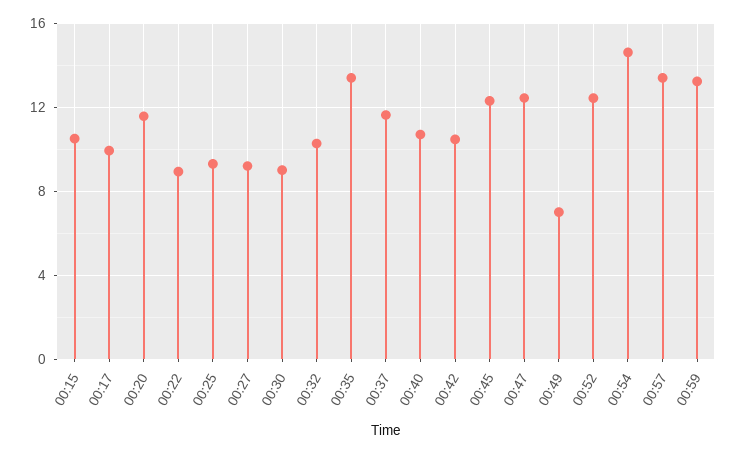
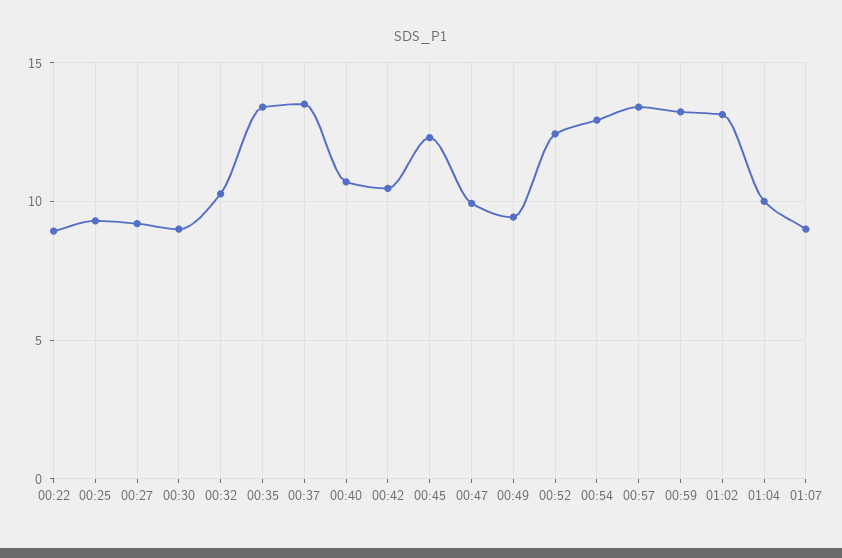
00:15: 10.5 -> none
00:17: 10 -> none
00:20: 11.5 -> none
00:37: 11.5 -> 13.5
00:47: 12.5 -> 10
00:49: 7 -> 9.5
00:54: 14.5 -> 13
01:02: none -> 13
01:04: none -> 10
01:07: none -> 9

